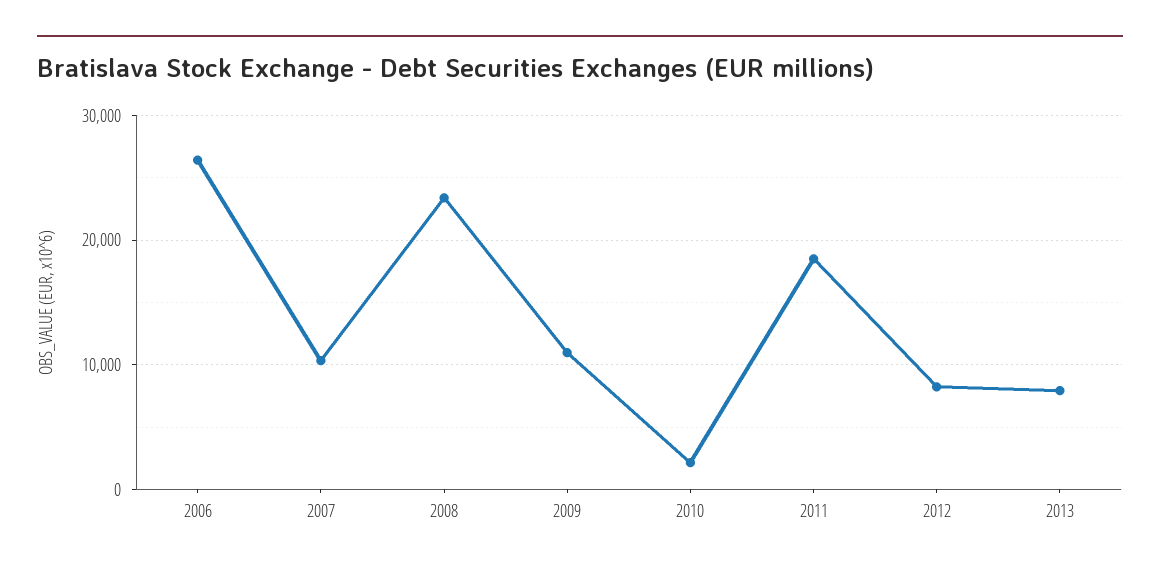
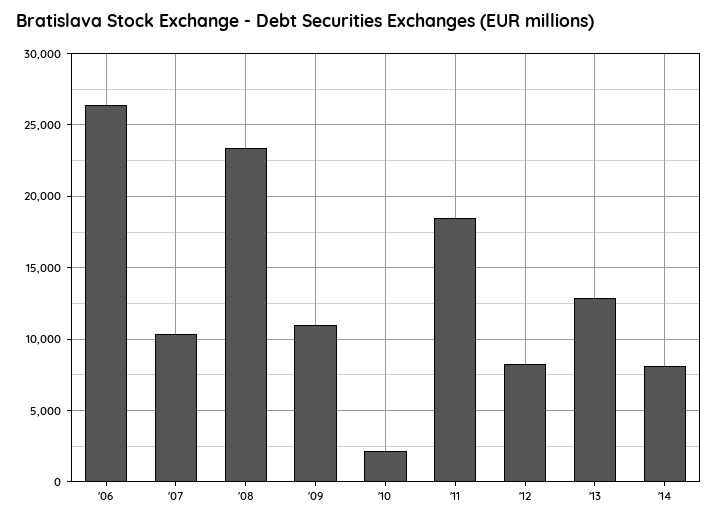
2013: 8000 -> 13000
'14: none -> 8000

